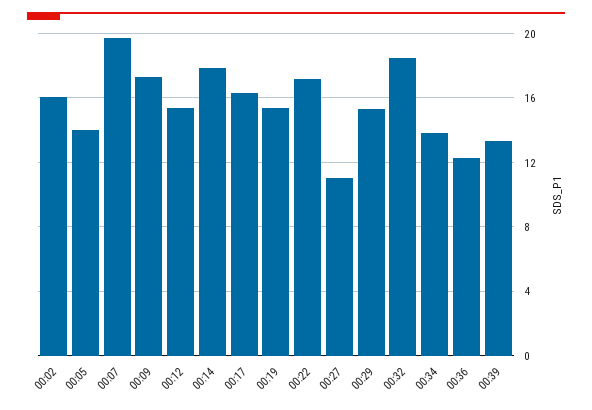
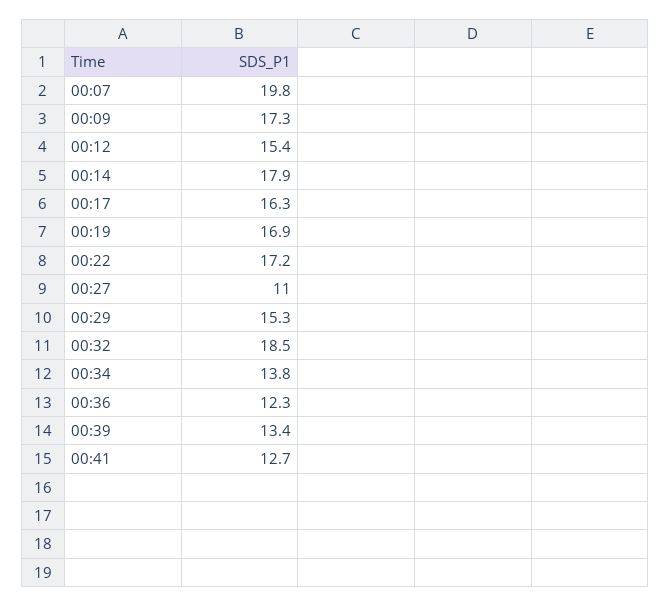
00:02: 16 -> none
00:05: 14 -> none
00:19: 15.5 -> 16.9
00:41: none -> 12.7

